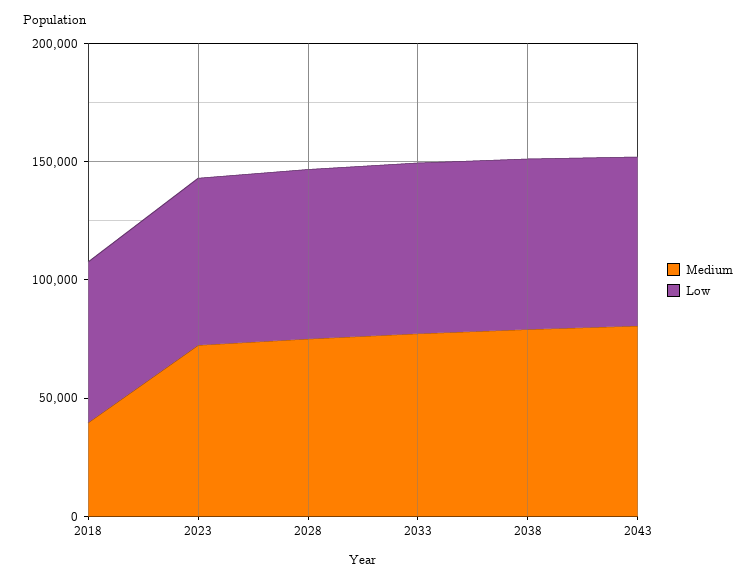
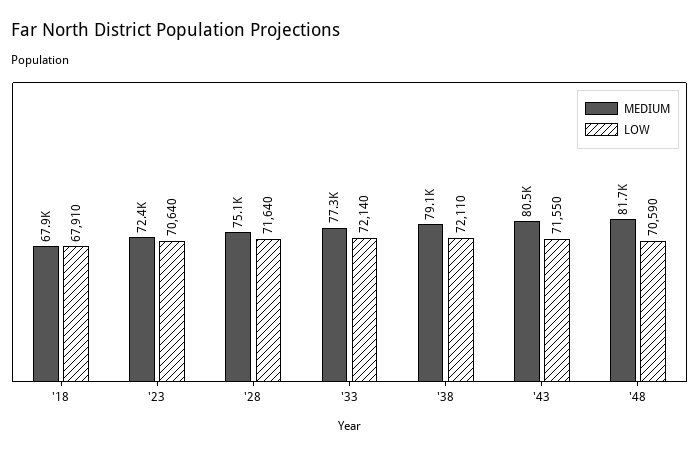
Medium, 2018: 40000 -> 67900
Medium, '48: none -> 81700
Low, '48: none -> 70590

